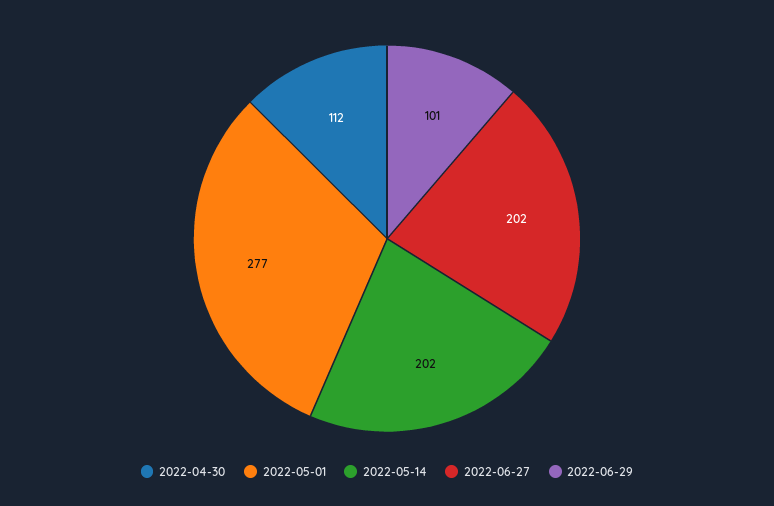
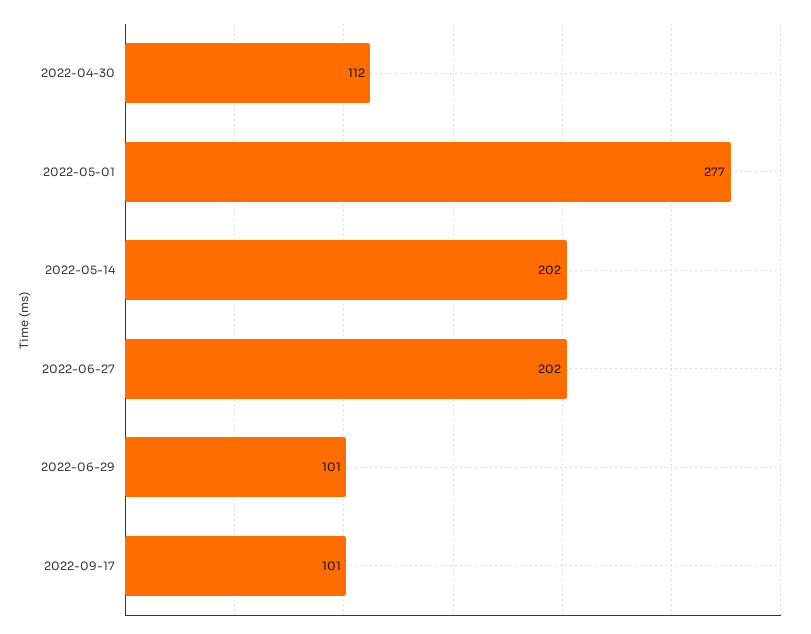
2022-09-17: none -> 101

